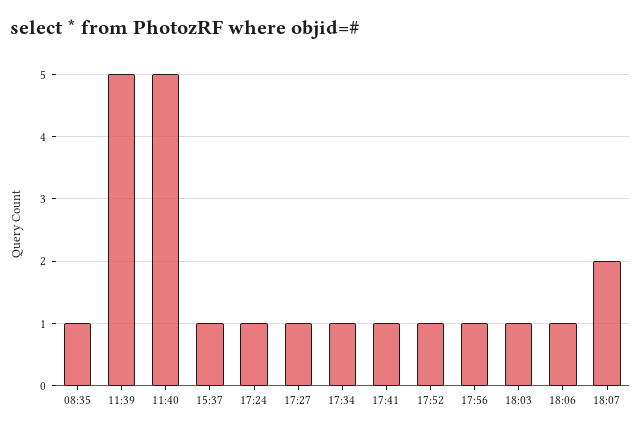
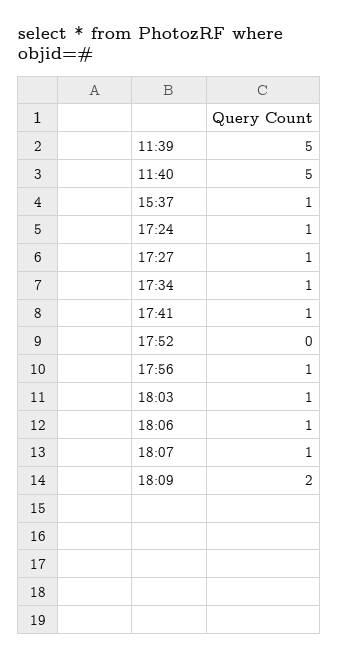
08:35: 1 -> none
17:52: 1 -> 0
18:07: 2 -> 1
18:09: none -> 2

